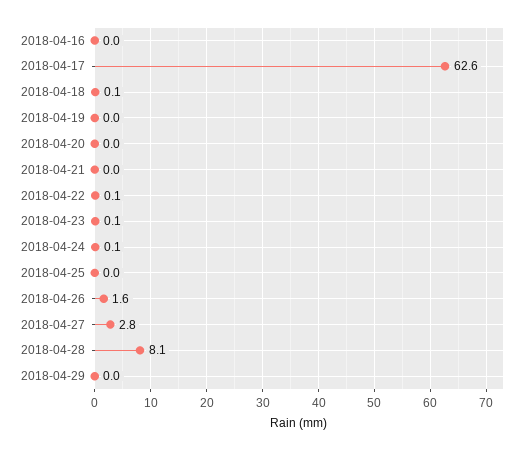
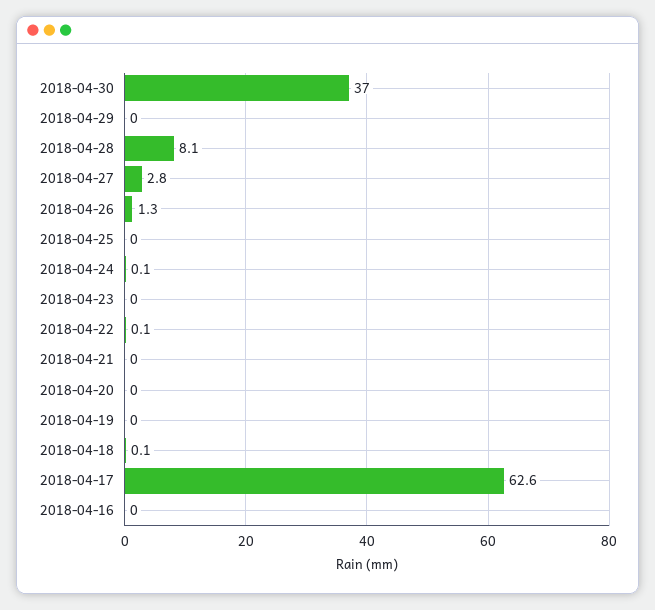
2018-04-23: 0.1 -> 0
2018-04-26: 1.6 -> 1.3
2018-04-30: none -> 37

